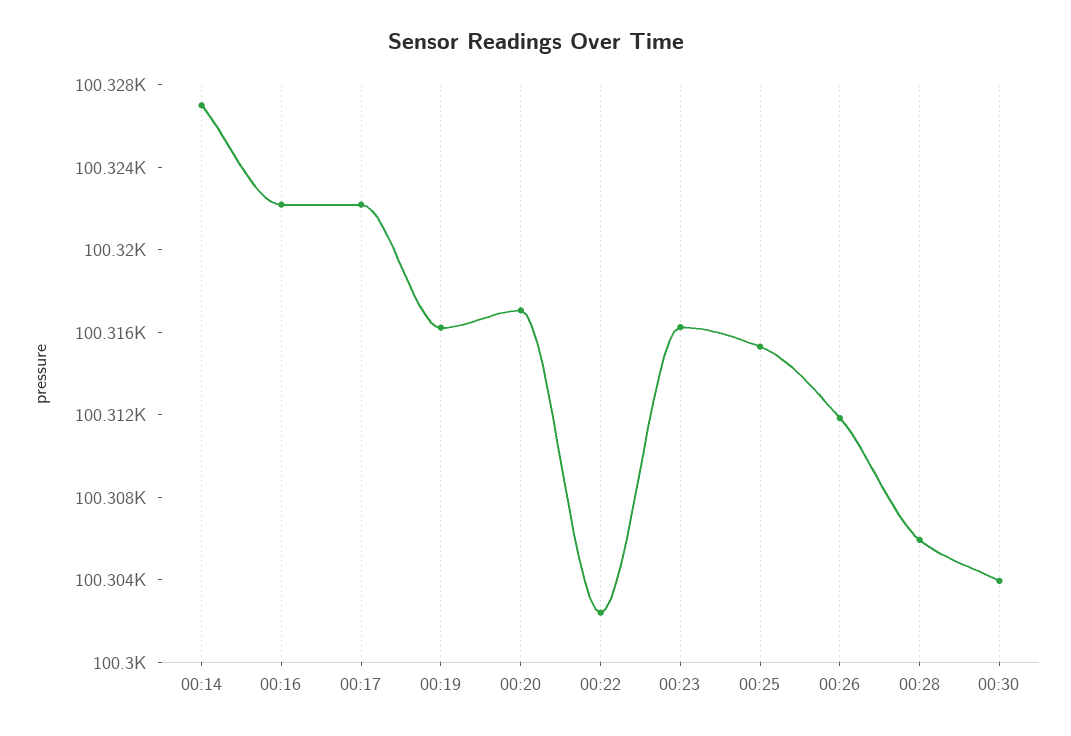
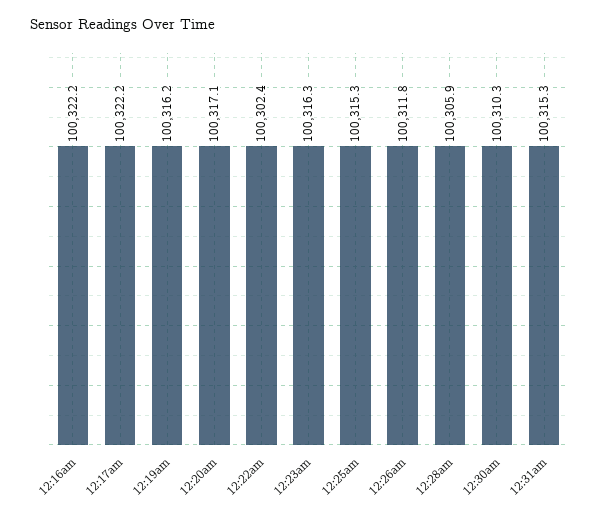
00:14: 100327 -> none
00:30: 100304 -> 100310.3
12:31am: none -> 100315.3

